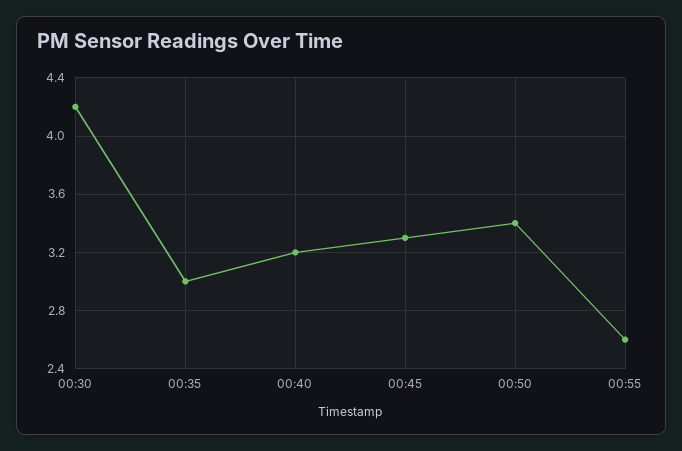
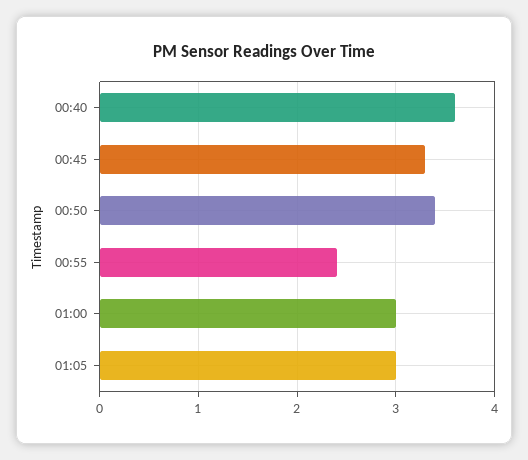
00:30: 4.2 -> none
00:35: 3 -> none
00:40: 3.2 -> 3.6
00:55: 2.6 -> 2.4
01:00: none -> 3
01:05: none -> 3

